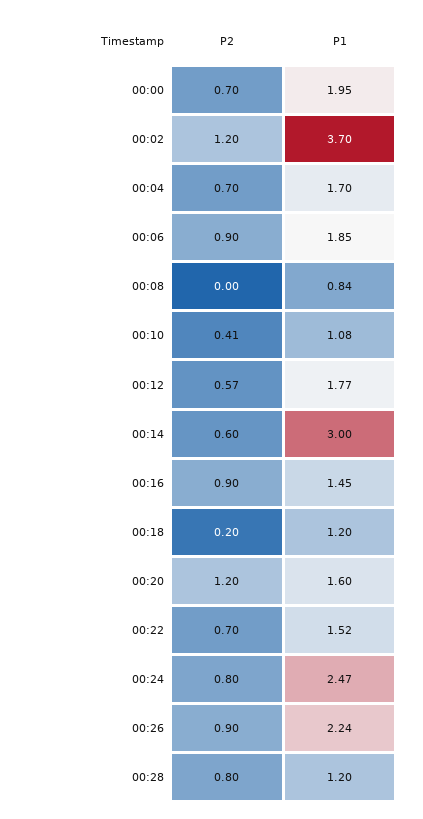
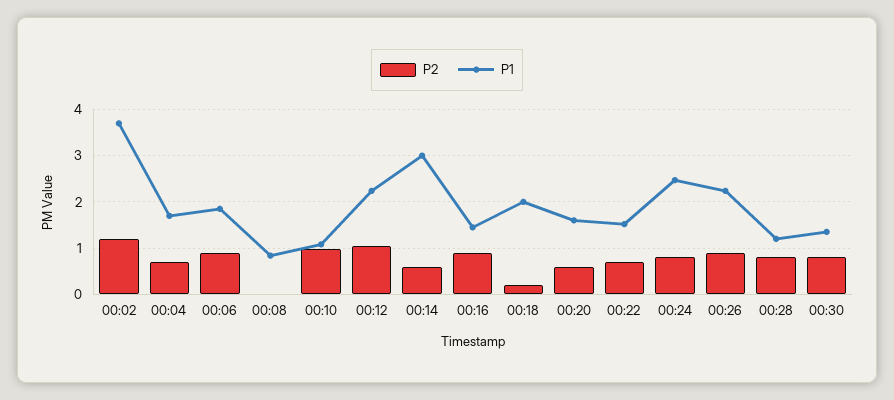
P2, 00:00: 0.7 -> none
P1, 00:00: 1.95 -> none
P2, 00:10: 0.41 -> 1
P2, 00:12: 0.57 -> 1
P1, 00:12: 1.77 -> 2.2
P1, 00:18: 1.2 -> 2
P2, 00:20: 1.2 -> 0.6
P2, 00:30: none -> 0.8
P1, 00:30: none -> 1.4

